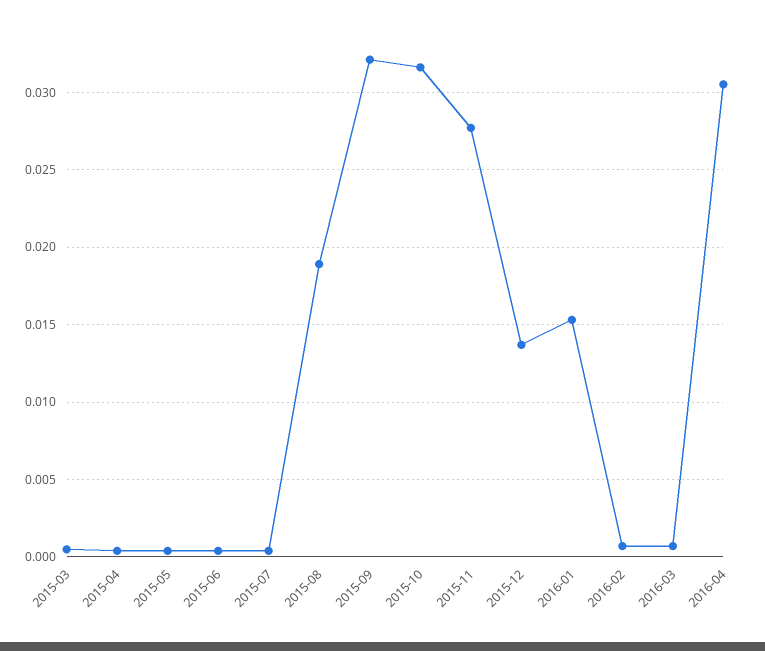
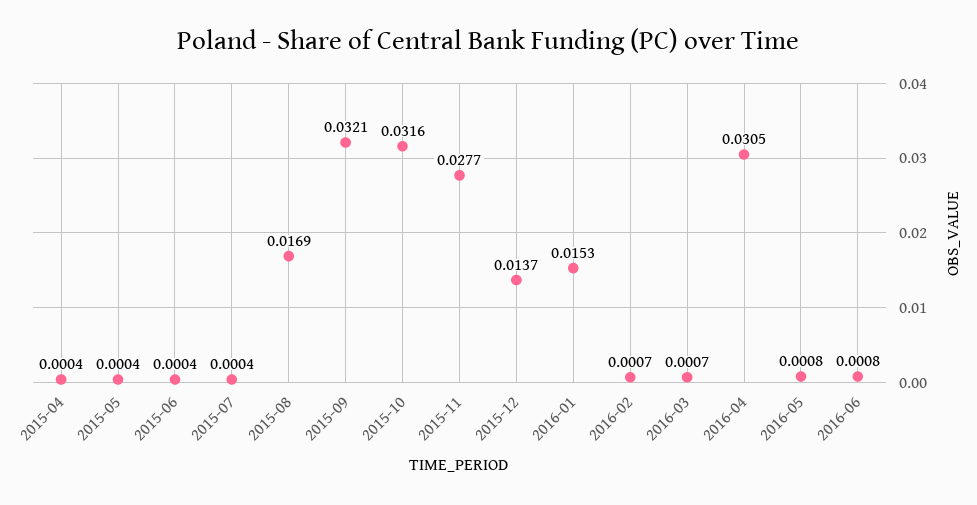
2015-03: 0.0005 -> none
2015-08: 0.019 -> 0.0169
2016-05: none -> 0.0008
2016-06: none -> 0.0008

